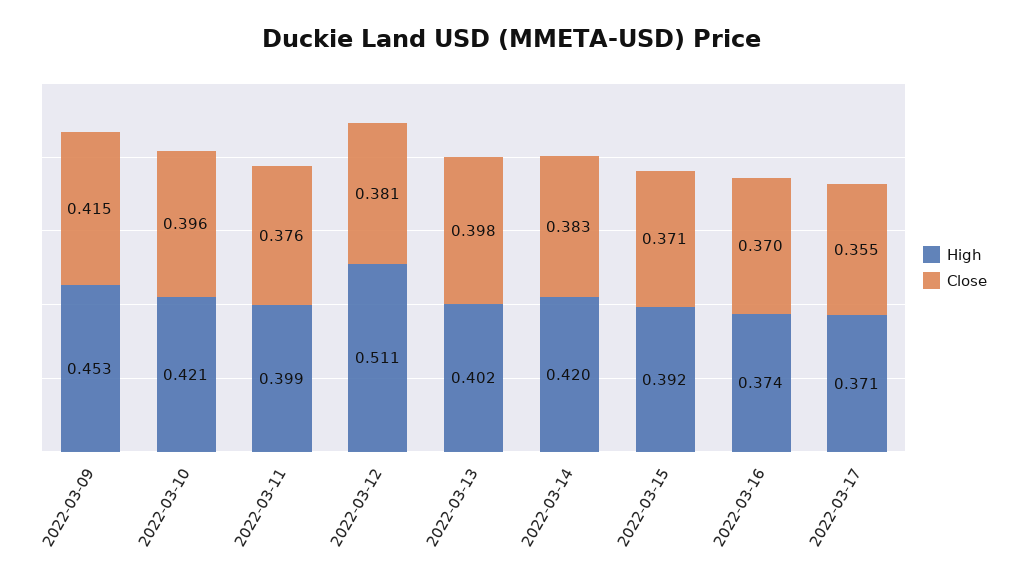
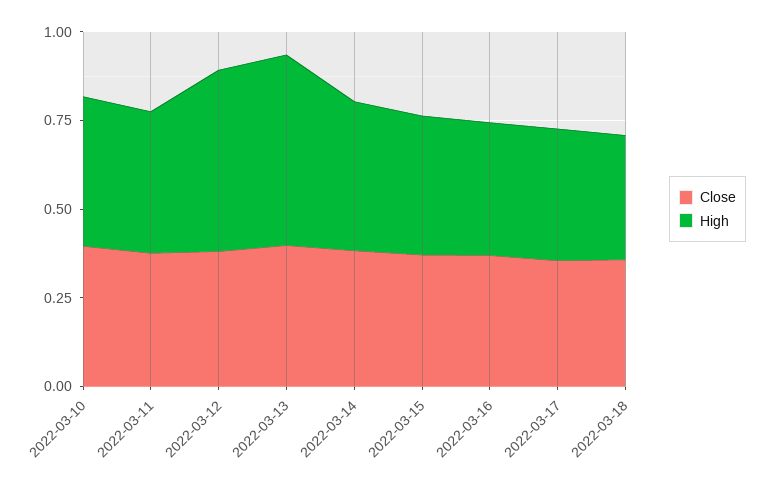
High, 2022-03-09: 0.453 -> none
Close, 2022-03-09: 0.415 -> none
High, 2022-03-13: 0.402 -> 0.55
Close, 2022-03-18: none -> 0.35
High, 2022-03-18: none -> 0.35

